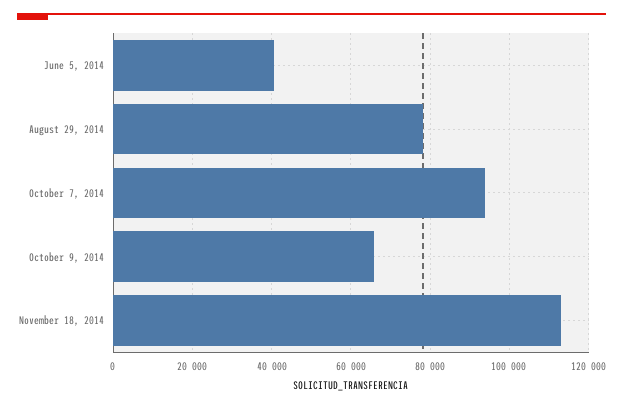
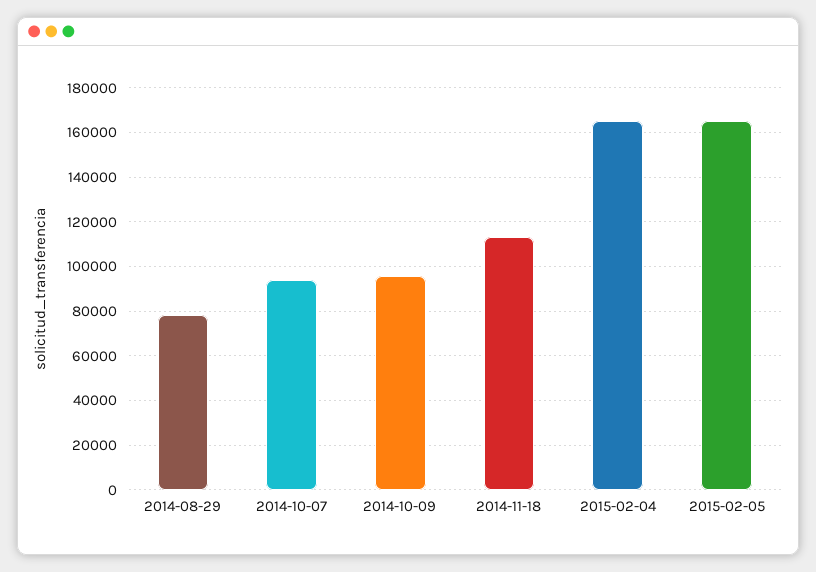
June 5, 2014: 40000 -> none
October 9, 2014: 66000 -> 95000
2015-02-04: none -> 165000
2015-02-05: none -> 165000

